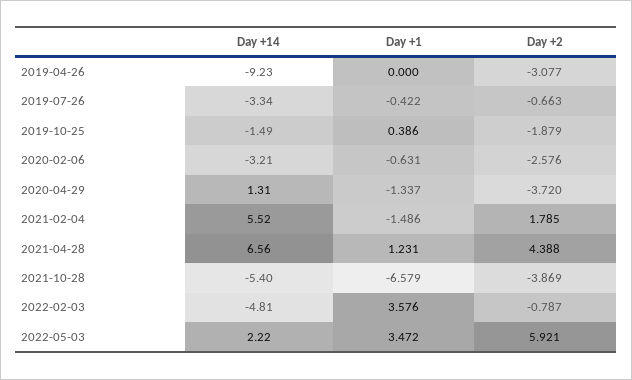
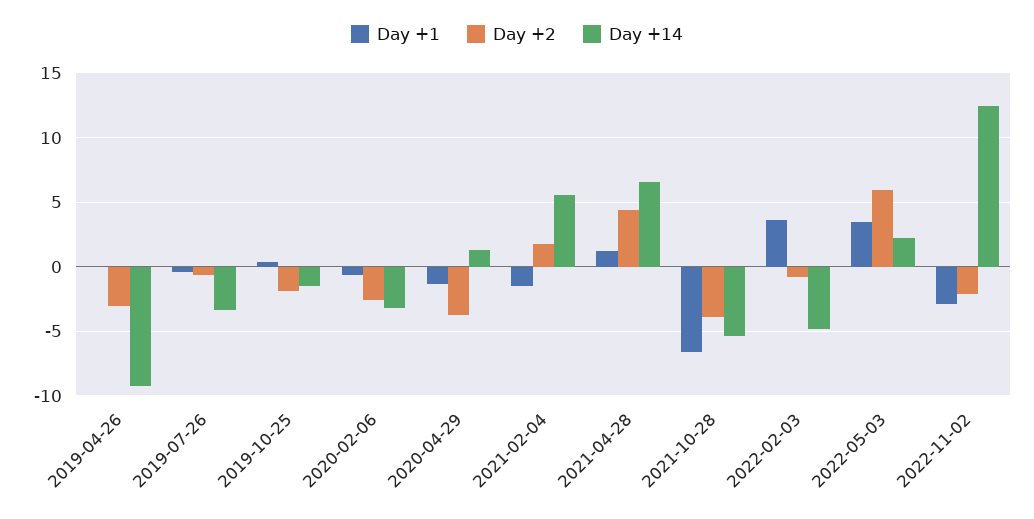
Day +1, 2022-11-02: none -> -3
Day +2, 2022-11-02: none -> -2
Day +14, 2022-11-02: none -> 12.5

